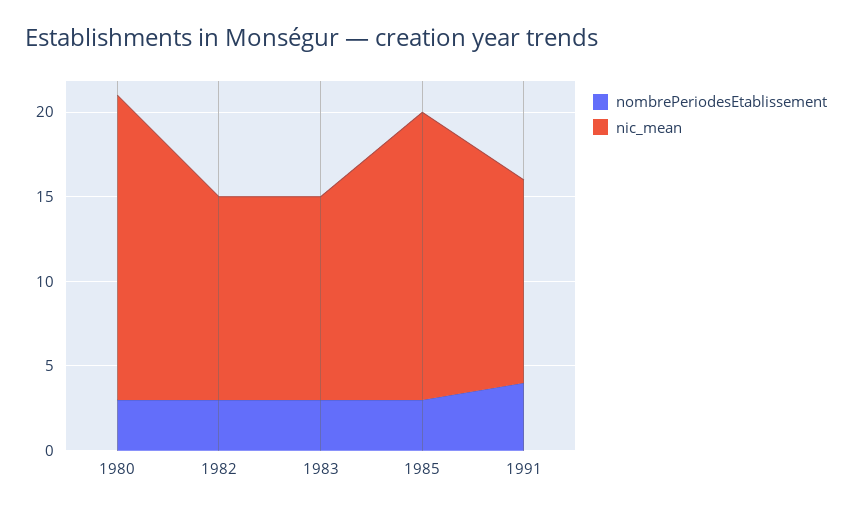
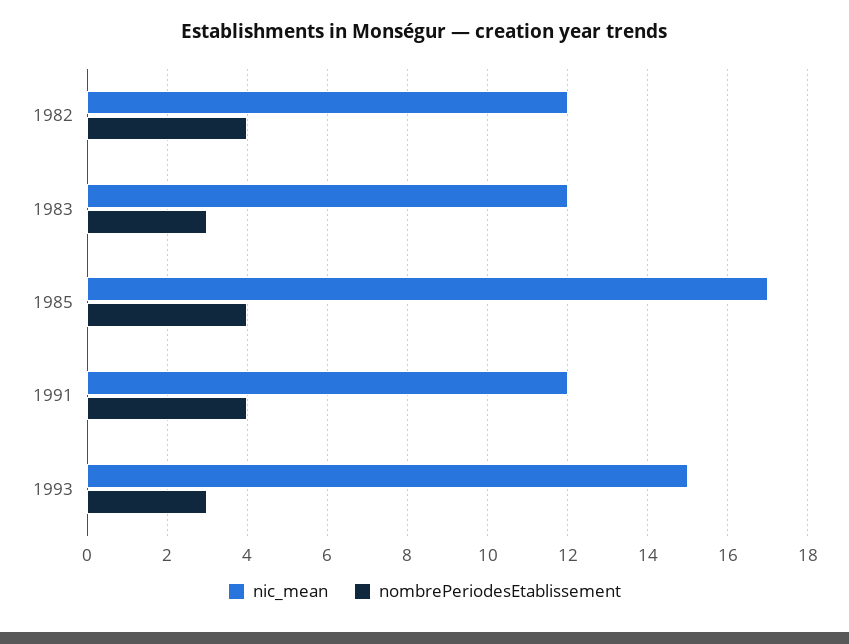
nombrePeriodesEtablissement, 1980: 3 -> none
nic_mean, 1980: 18 -> none
nombrePeriodesEtablissement, 1982: 3 -> 4
nombrePeriodesEtablissement, 1985: 3 -> 4
nic_mean, 1993: none -> 15
nombrePeriodesEtablissement, 1993: none -> 3

